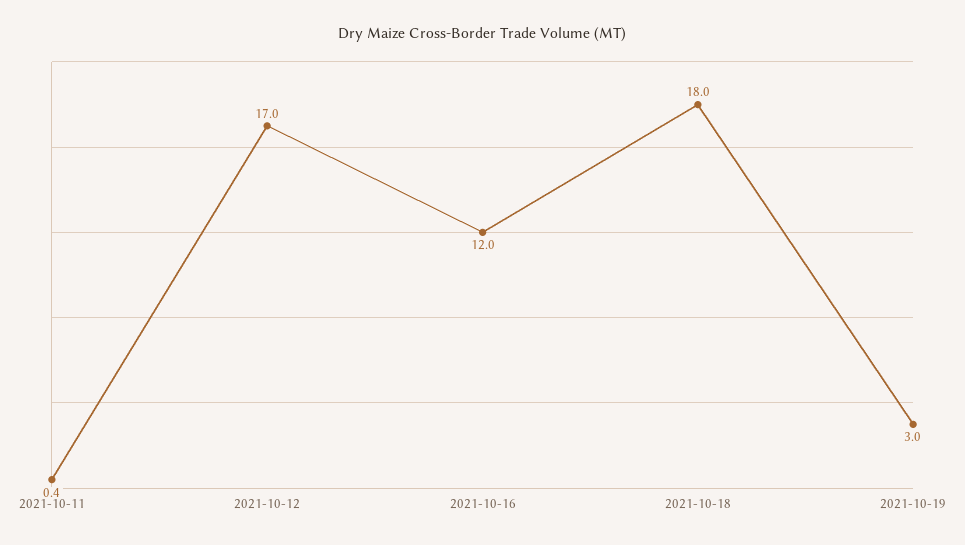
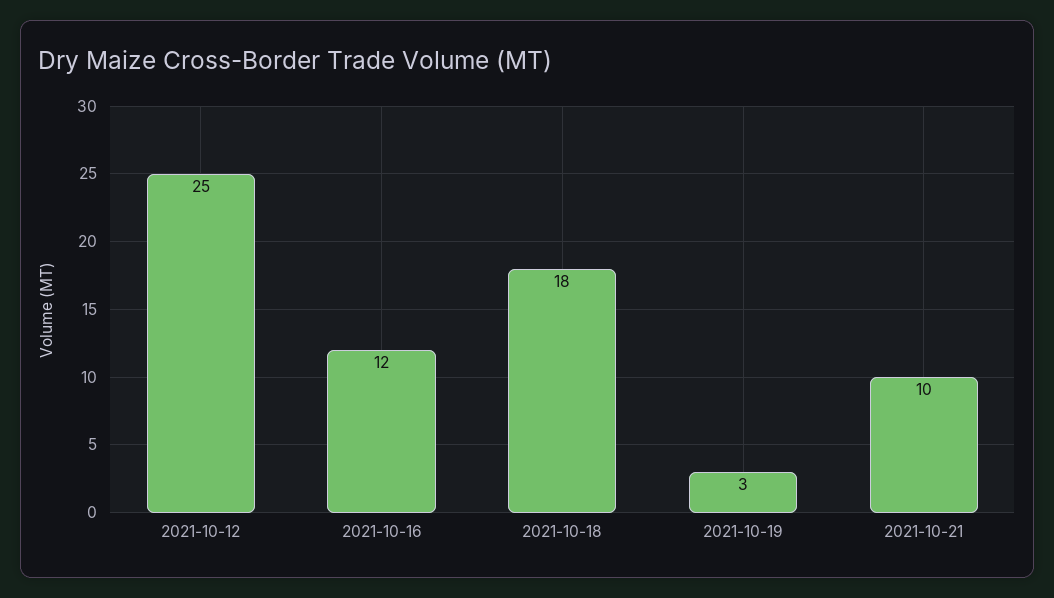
2021-10-11: 0.4 -> none
2021-10-12: 17 -> 25
2021-10-21: none -> 10

